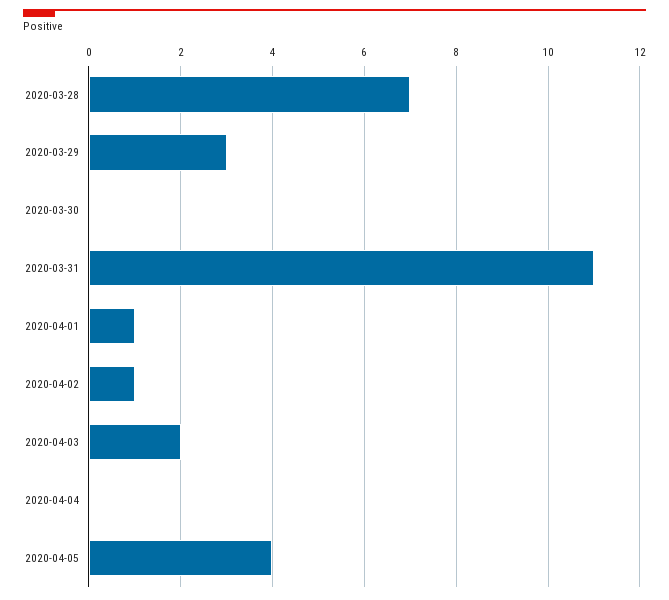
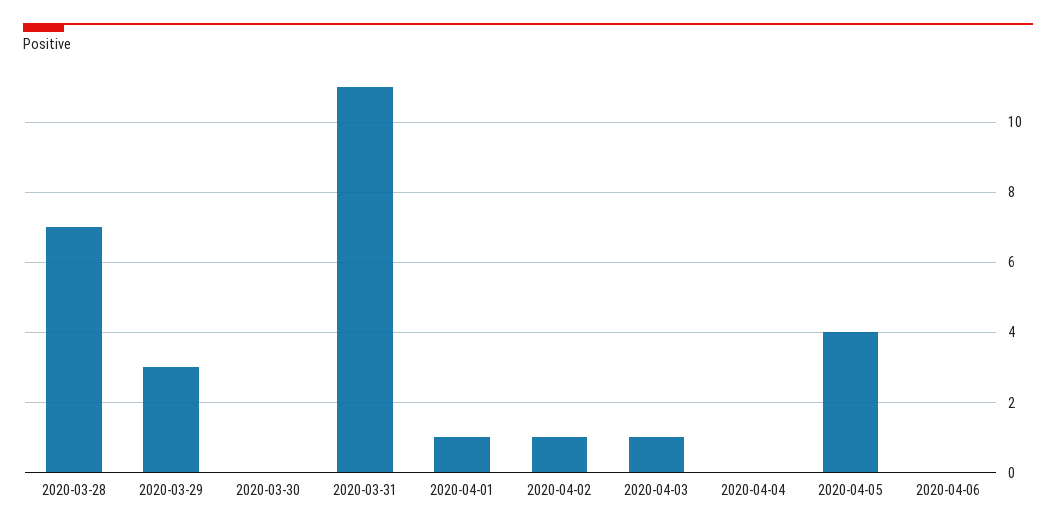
2020-04-03: 2 -> 1
2020-04-06: none -> 0

